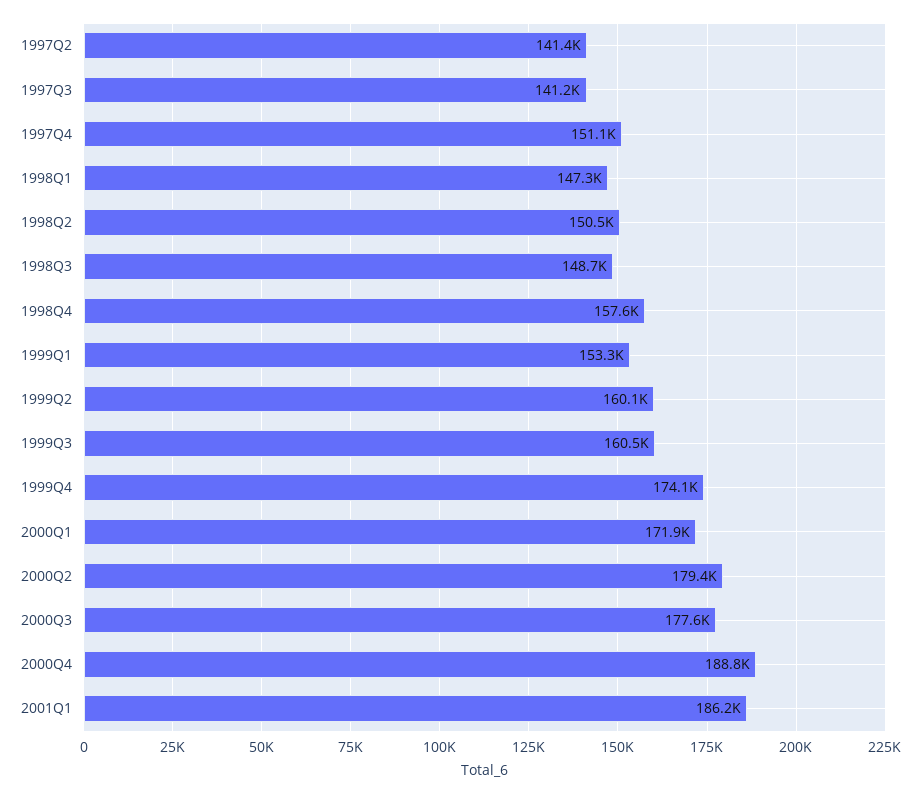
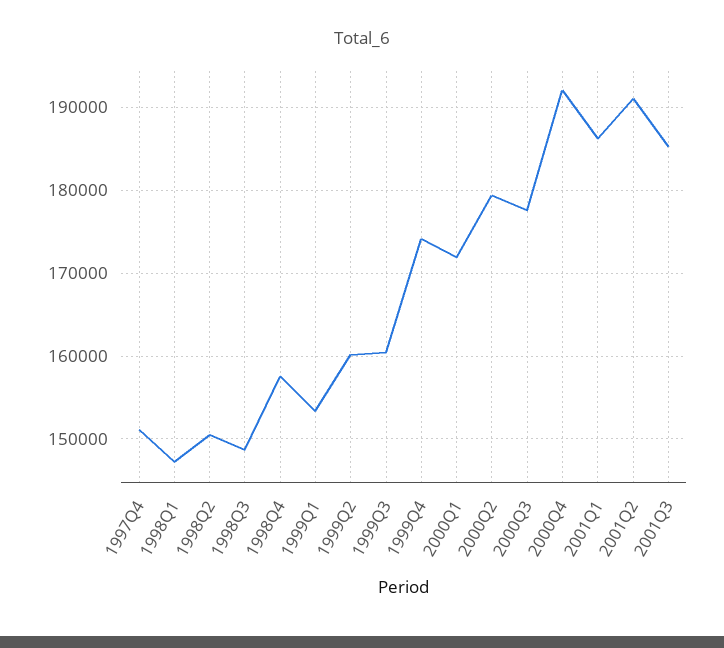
1997Q2: 141400 -> none
1997Q3: 141200 -> none
2000Q4: 188800 -> 192000
2001Q2: none -> 191000
2001Q3: none -> 185000

